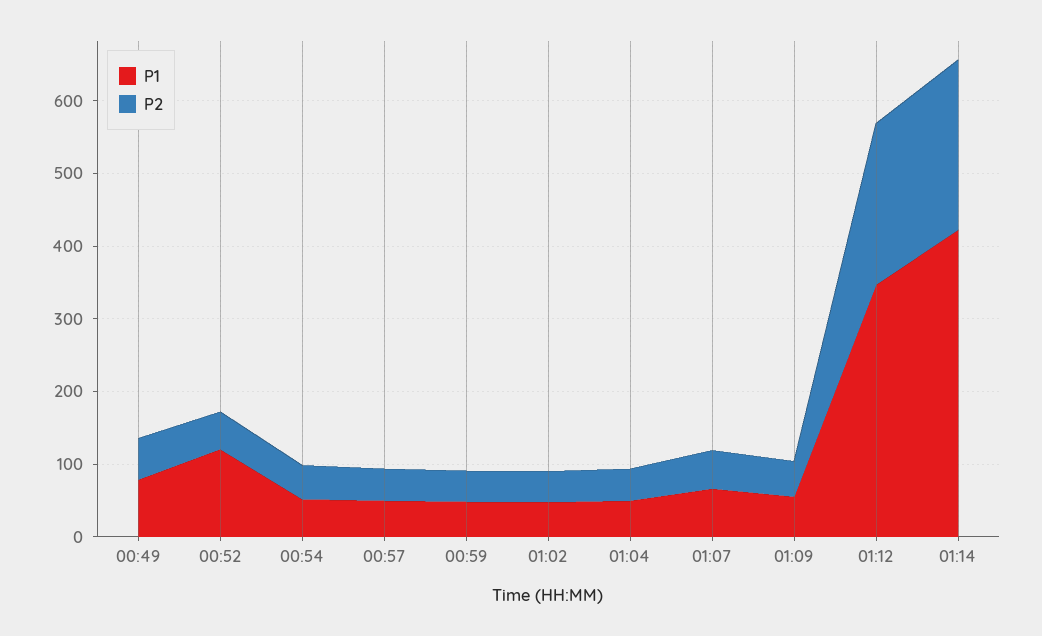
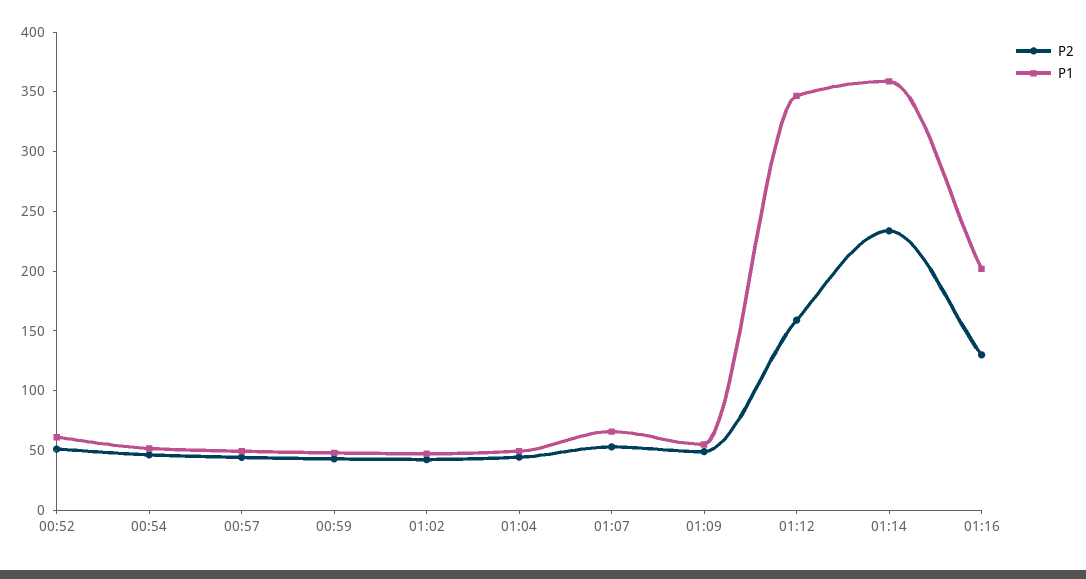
P1, 00:49: 80 -> none
P2, 00:49: 60 -> none
P1, 00:52: 120 -> 60
P2, 01:12: 220 -> 160
P1, 01:14: 420 -> 360
P2, 01:16: none -> 130
P1, 01:16: none -> 200

